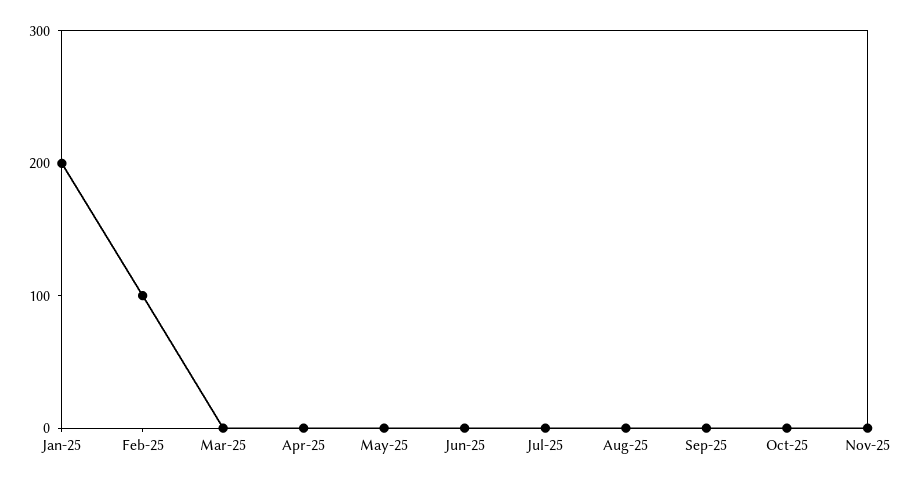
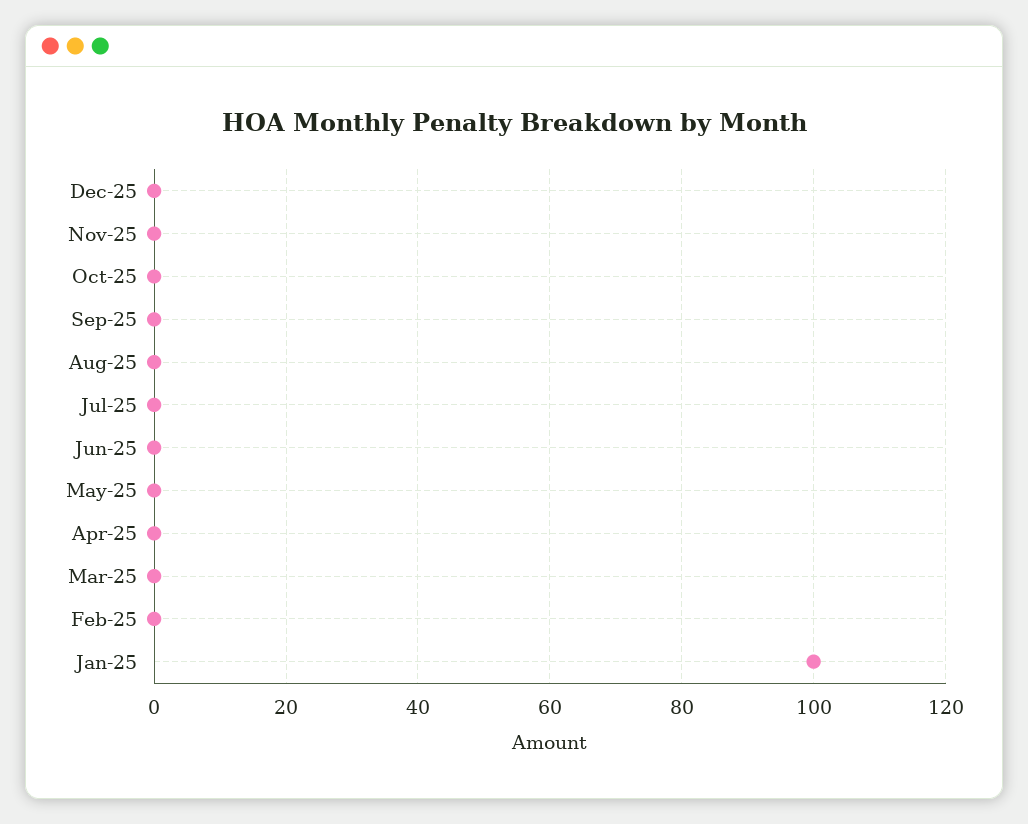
Jan-25: 200 -> 100
Feb-25: 100 -> 0
Dec-25: none -> 0

